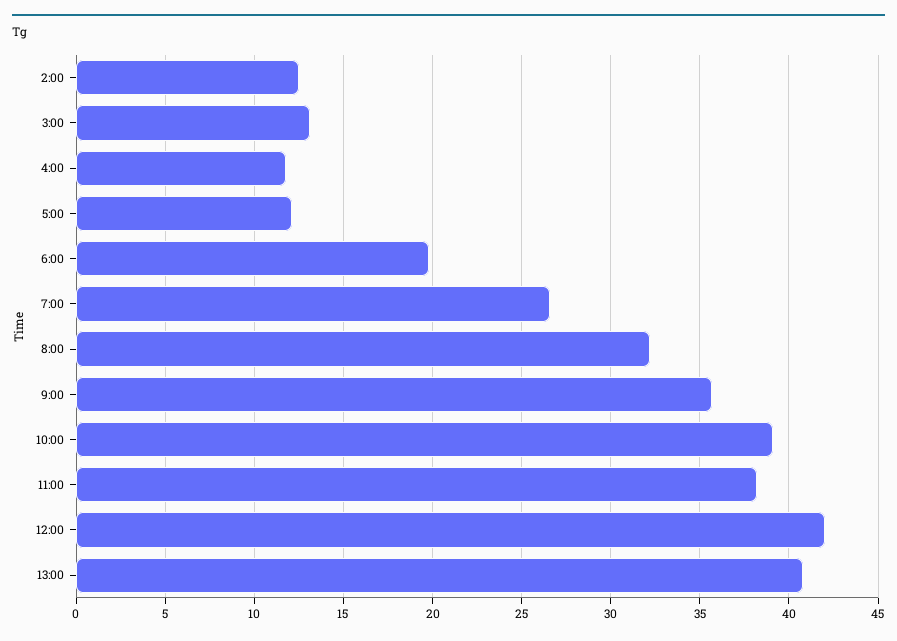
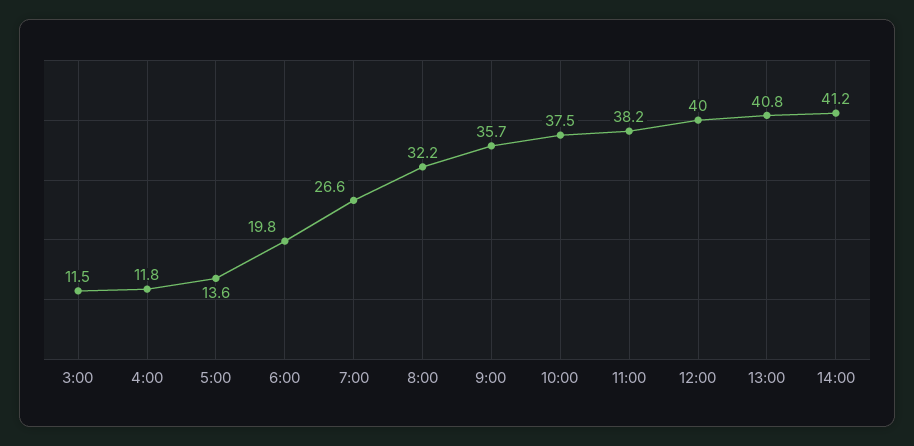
2:00: 12.5 -> none
3:00: 13 -> 11.5
5:00: 12 -> 13.6
10:00: 39 -> 37.5
12:00: 42 -> 40
14:00: none -> 41.2

